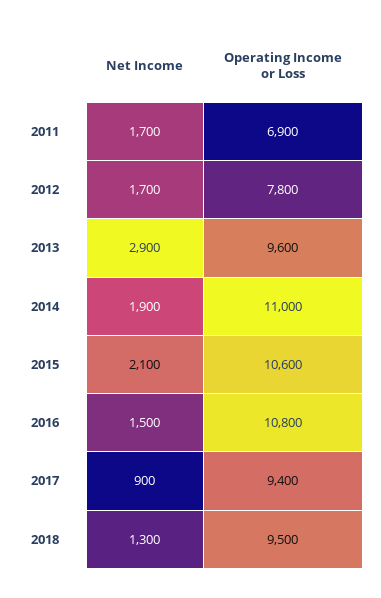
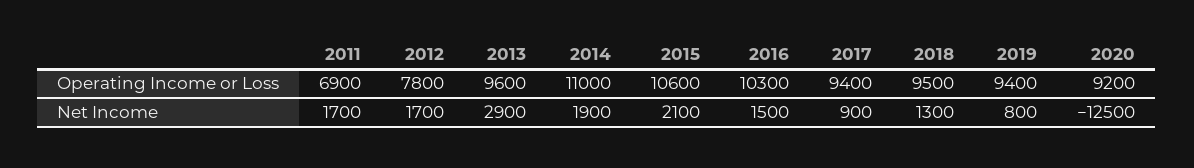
Operating Income or Loss, 2016: 10800 -> 10300
Operating Income or Loss, 2019: none -> 9400
Operating Income or Loss, 2020: none -> 9200
Net Income, 2019: none -> 800
Net Income, 2020: none -> -12500

